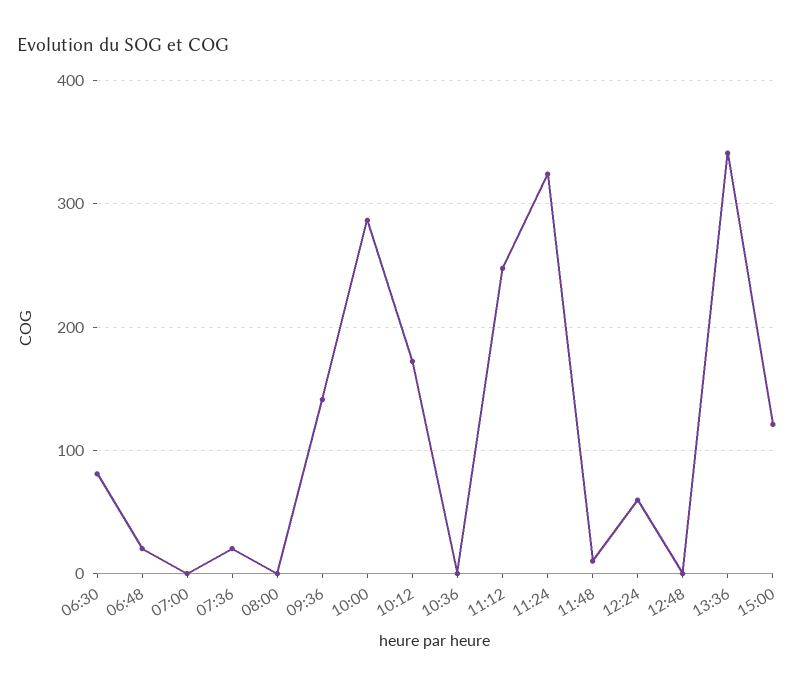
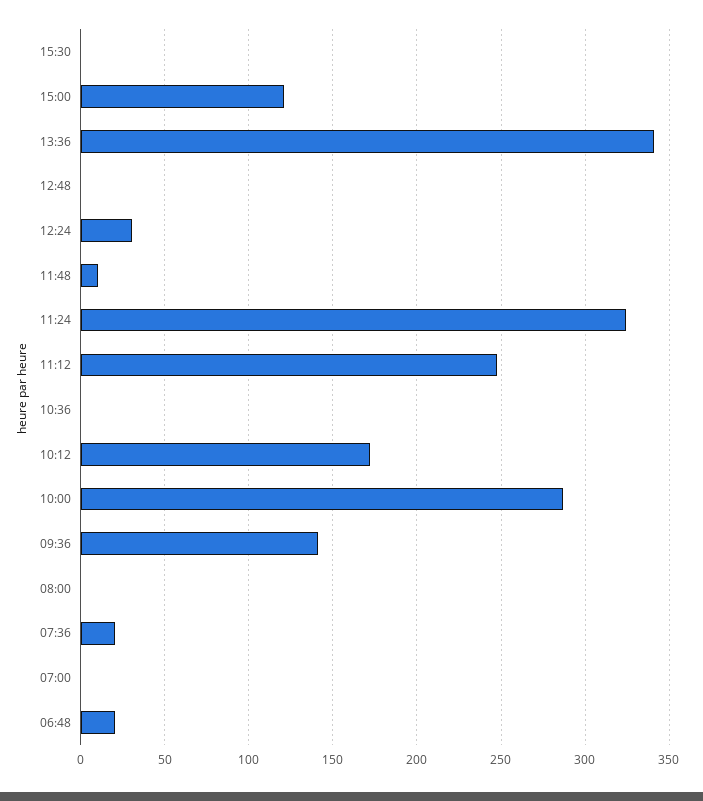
06:30: 80 -> none
12:24: 60 -> 30
15:30: none -> 0

